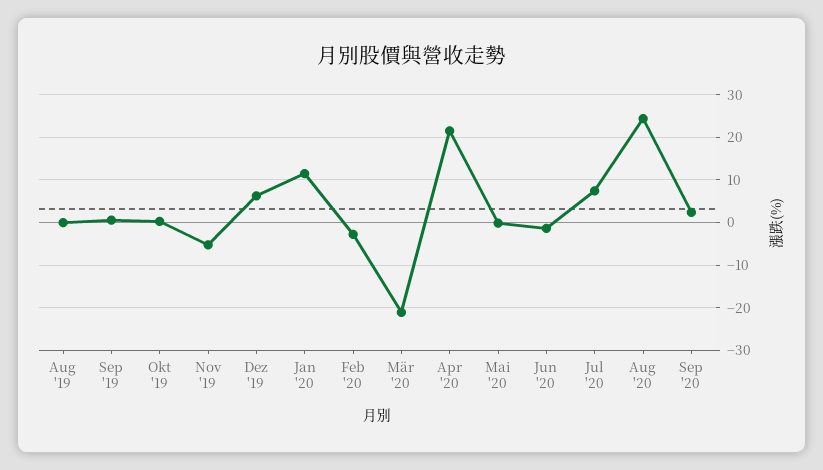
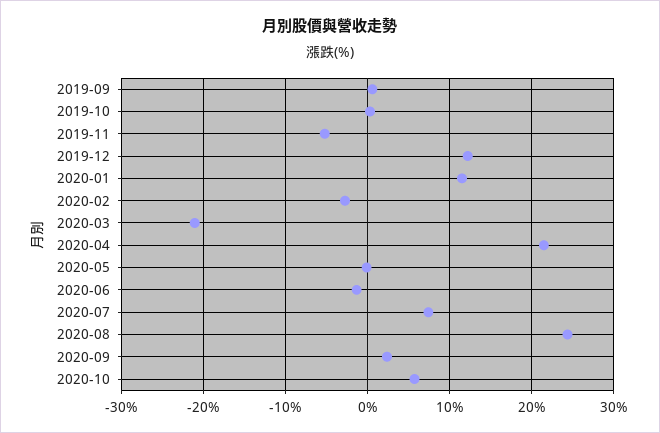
Aug '19: 0 -> none
Dez '19: 6 -> 12
2020-10: none -> 6

